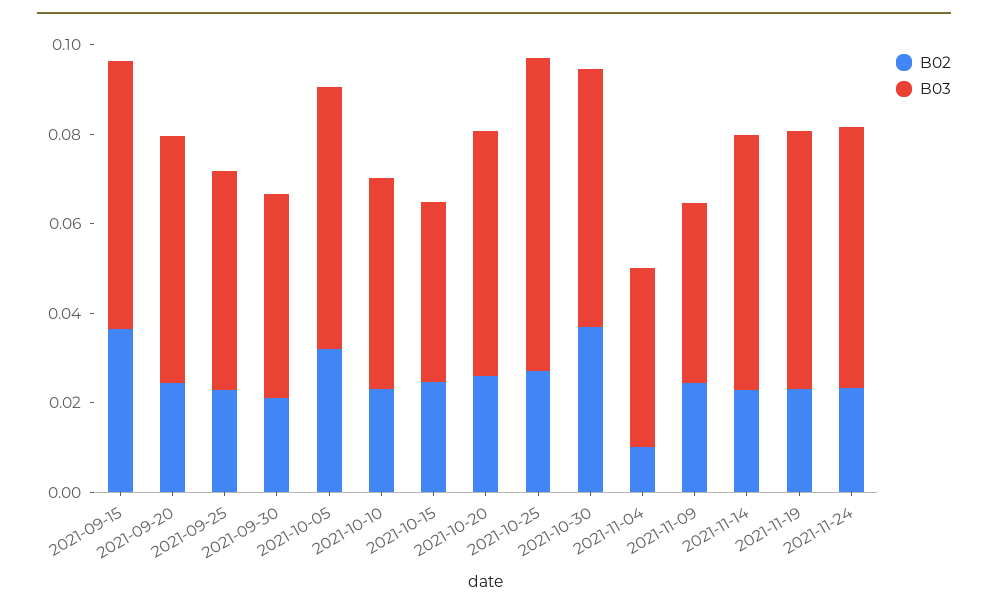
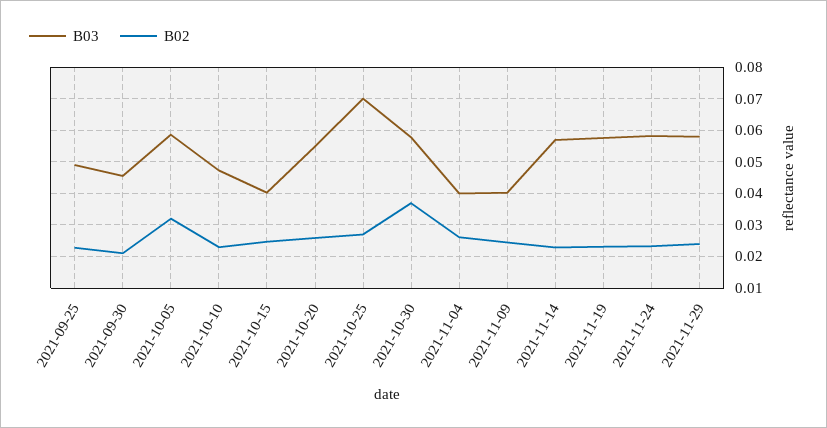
B02, 2021-09-15: 0.035 -> none
B03, 2021-09-15: 0.06 -> none
B02, 2021-09-20: 0.025 -> none
B03, 2021-09-20: 0.055 -> none
B02, 2021-11-04: 0.01 -> 0.026
B03, 2021-11-29: none -> 0.058
B02, 2021-11-29: none -> 0.024

